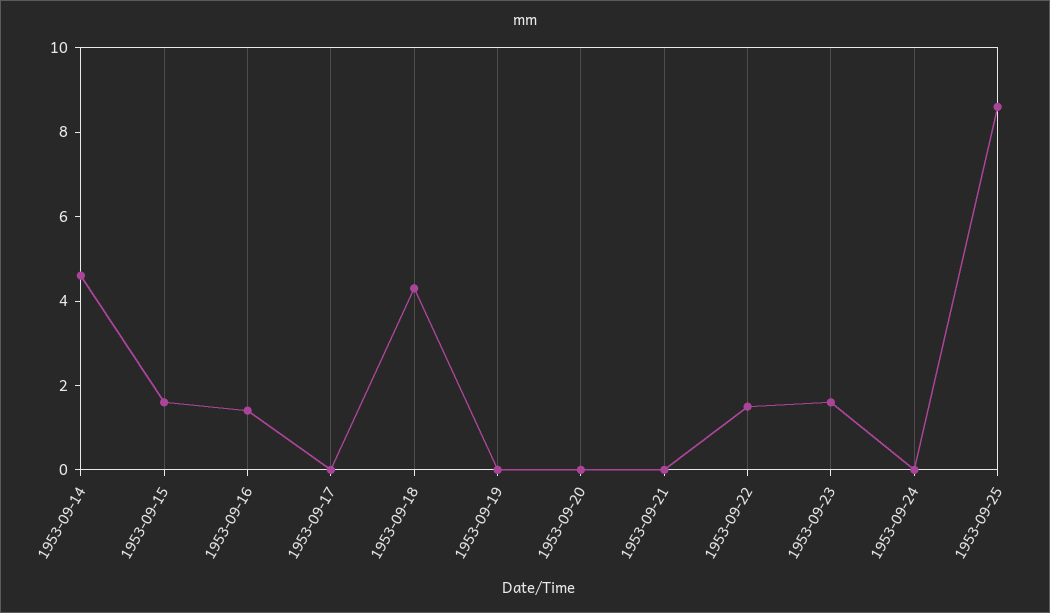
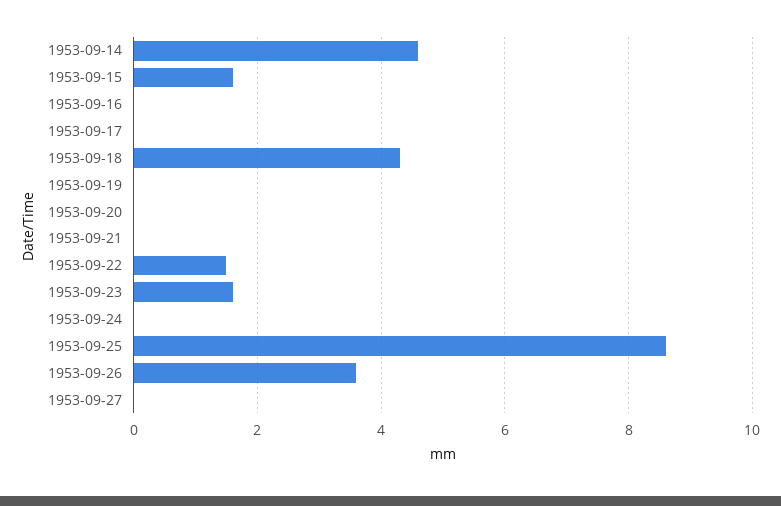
1953-09-16: 1.5 -> 0
1953-09-26: none -> 3.5
1953-09-27: none -> 0

